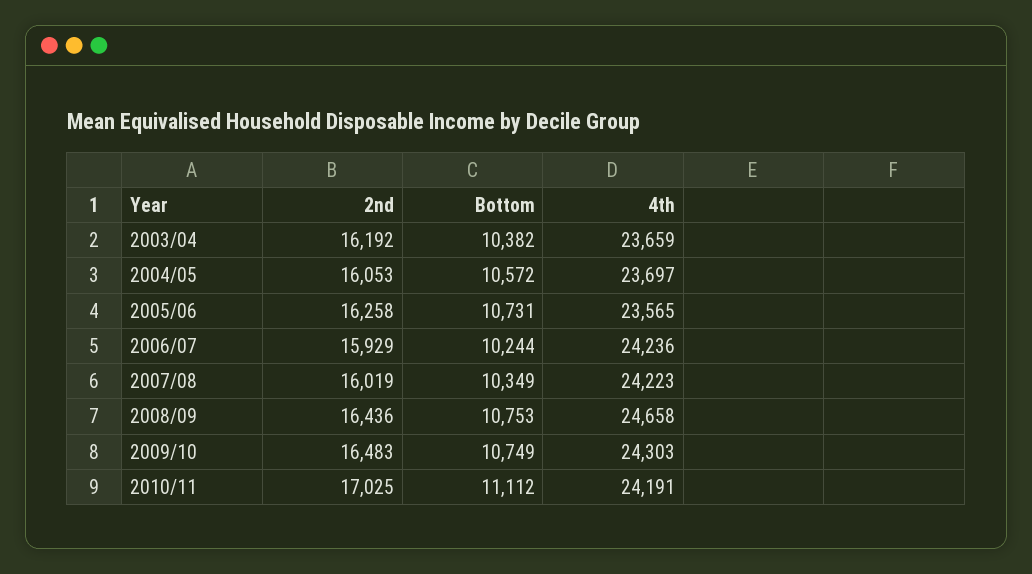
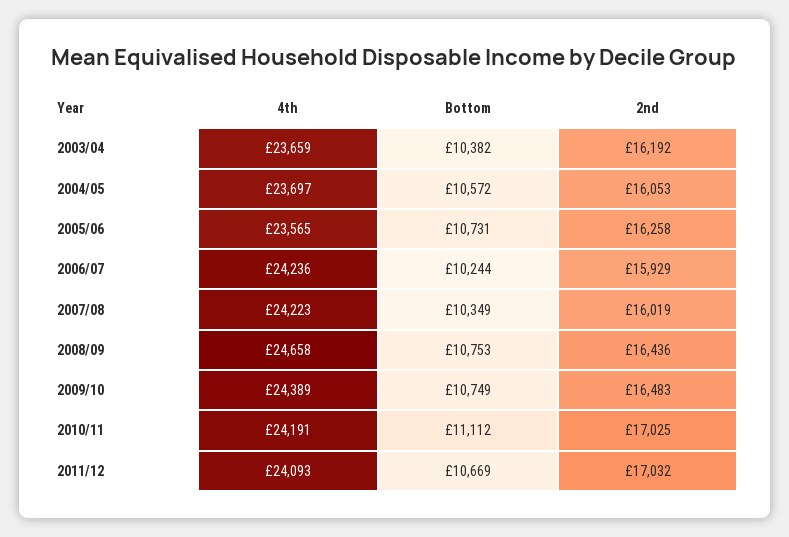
4th, 2009/10: 24303 -> 24389
4th, 2011/12: none -> 24093
Bottom, 2011/12: none -> 10669
2nd, 2011/12: none -> 17032

